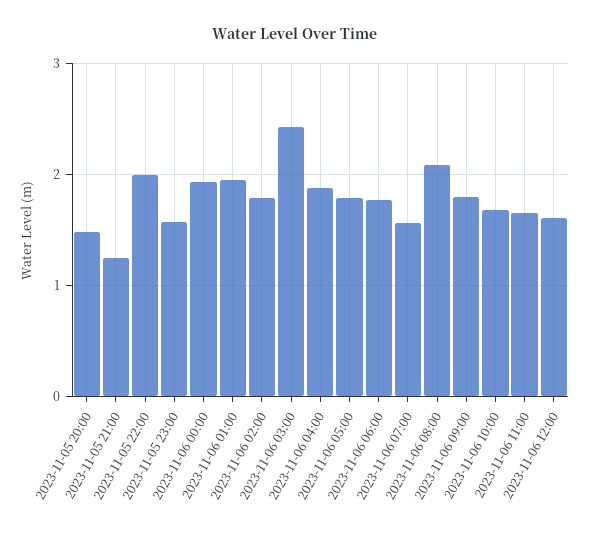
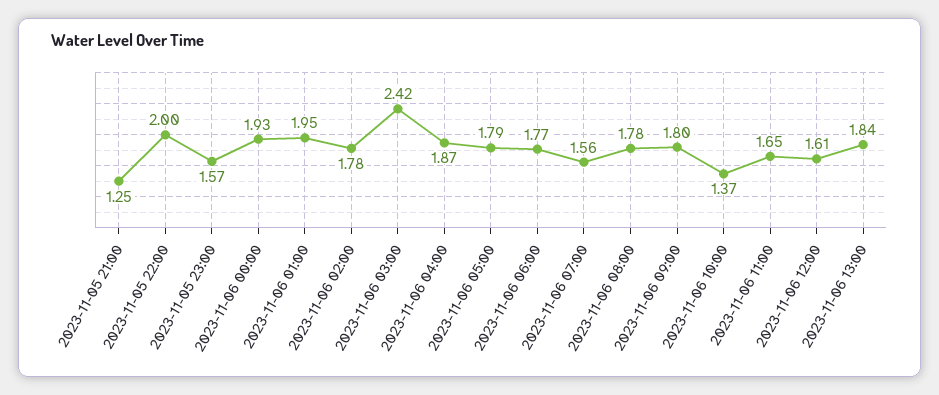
2023-11-05 20:00: 1.5 -> none
2023-11-06 08:00: 2.1 -> 1.78
2023-11-06 10:00: 1.7 -> 1.37
2023-11-06 13:00: none -> 1.84

